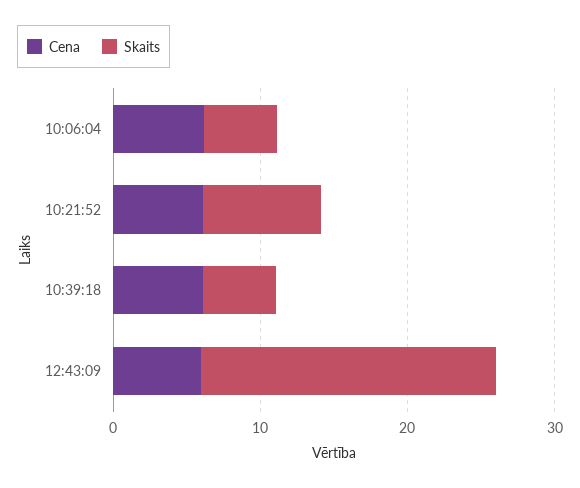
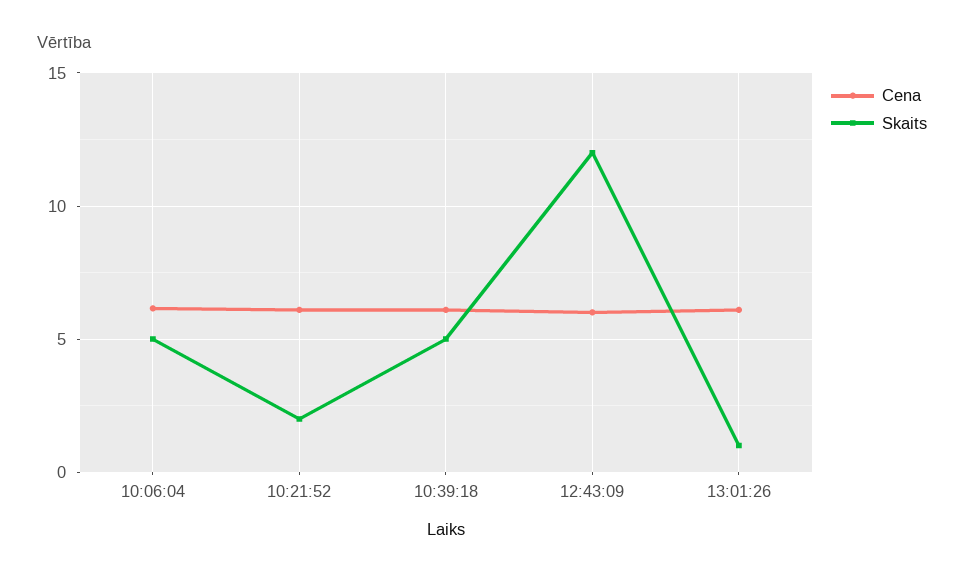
Skaits, 10:21:52: 8 -> 2
Skaits, 12:43:09: 20 -> 12
Cena, 13:01:26: none -> 6
Skaits, 13:01:26: none -> 1

